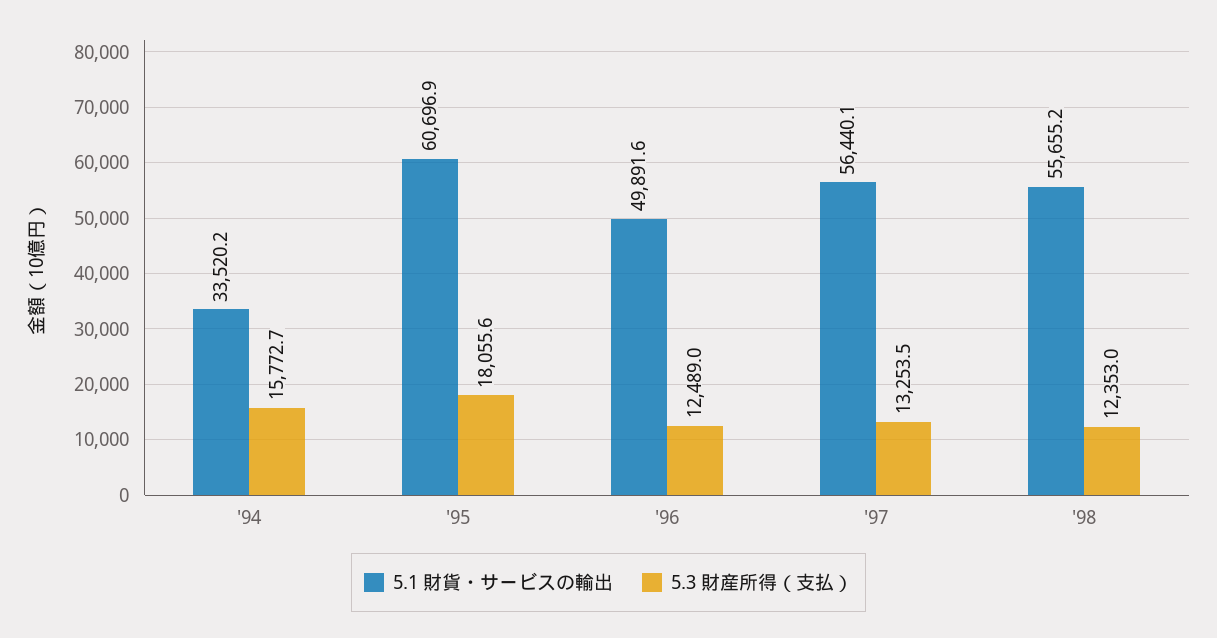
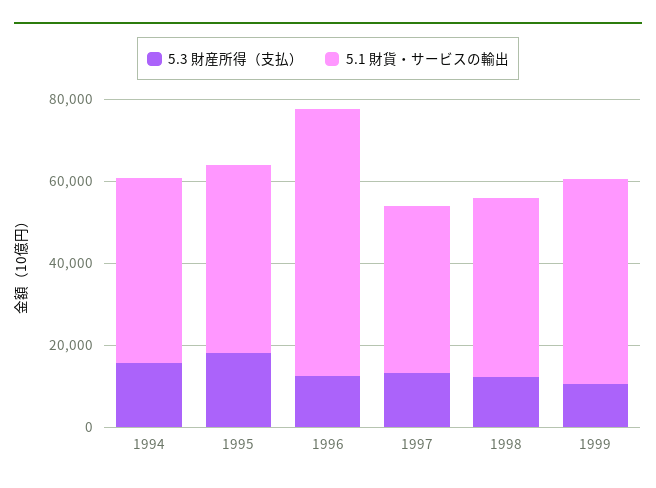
5.1 財貨・サービスの輸出, '94: 33520.2 -> 45000
5.1 財貨・サービスの輸出, '95: 60696.9 -> 45000
5.1 財貨・サービスの輸出, '96: 49891.6 -> 65000
5.1 財貨・サービスの輸出, '97: 56440.1 -> 40000
5.1 財貨・サービスの輸出, '98: 55655.2 -> 45000
5.3 財産所得（支払）, 1999: none -> 10000
5.1 財貨・サービスの輸出, 1999: none -> 50000

